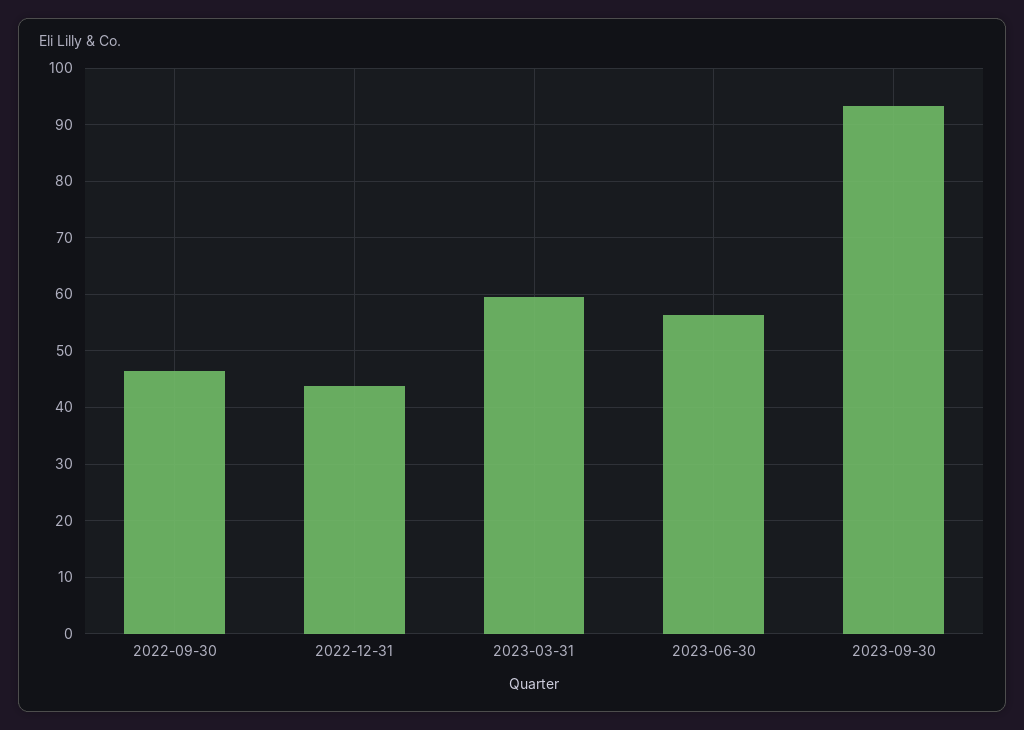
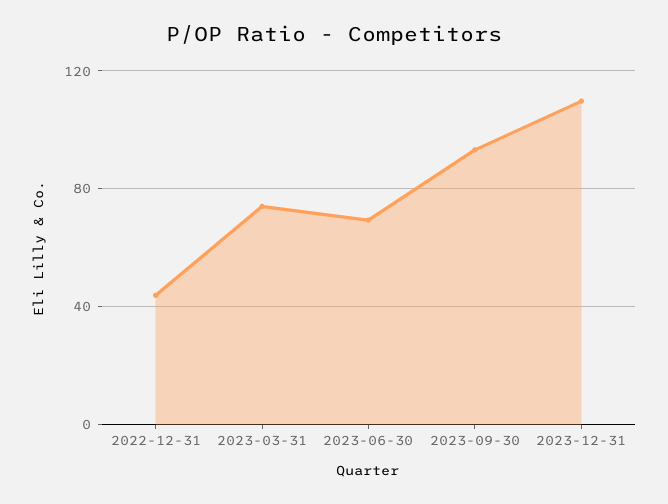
2022-09-30: 46 -> none
2023-03-31: 60 -> 75
2023-06-30: 56 -> 70
2023-12-31: none -> 110

